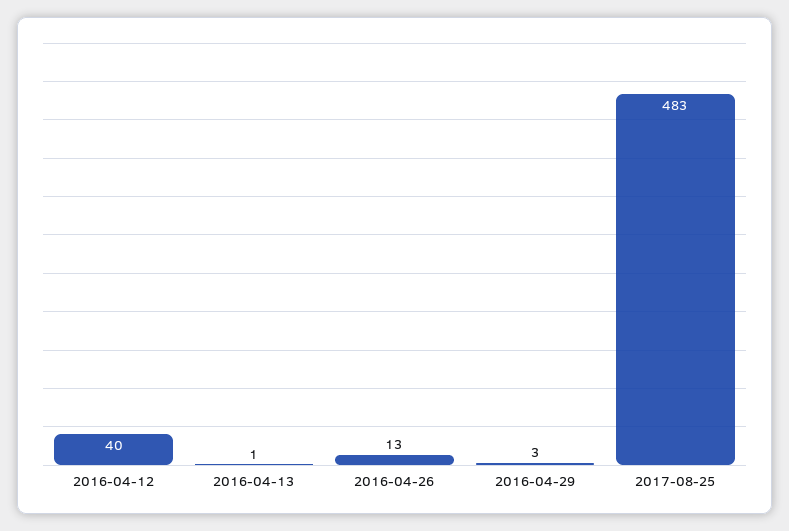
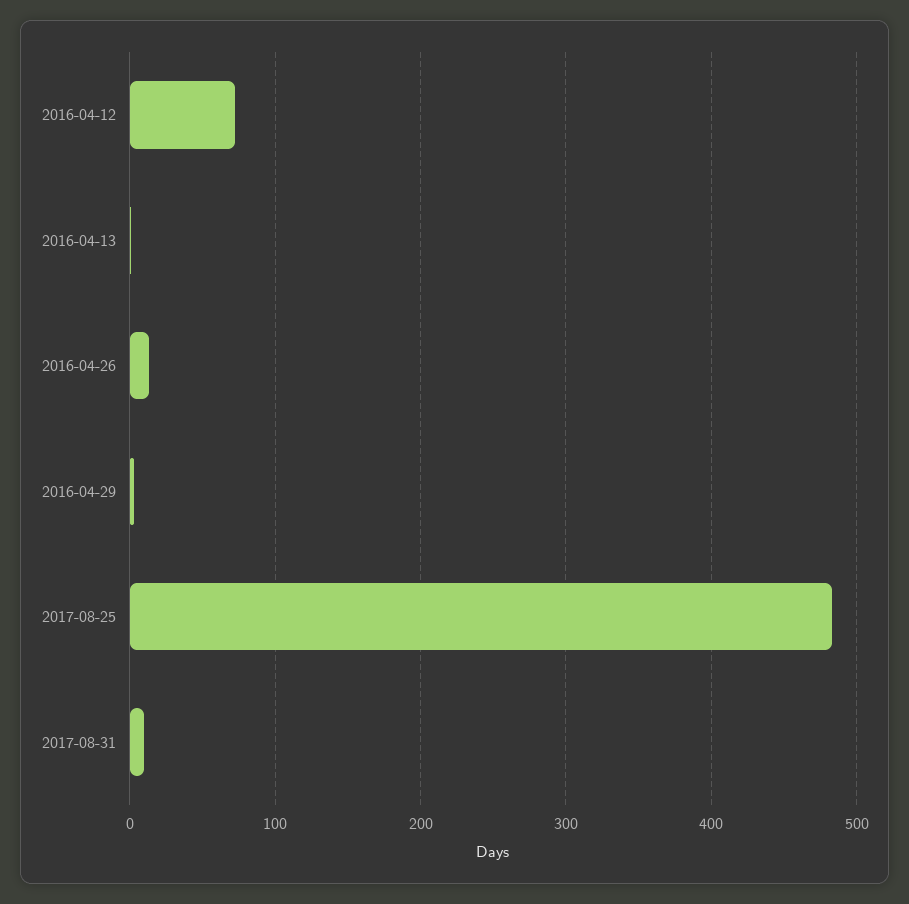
2016-04-12: 40 -> 70
2017-08-31: none -> 10

